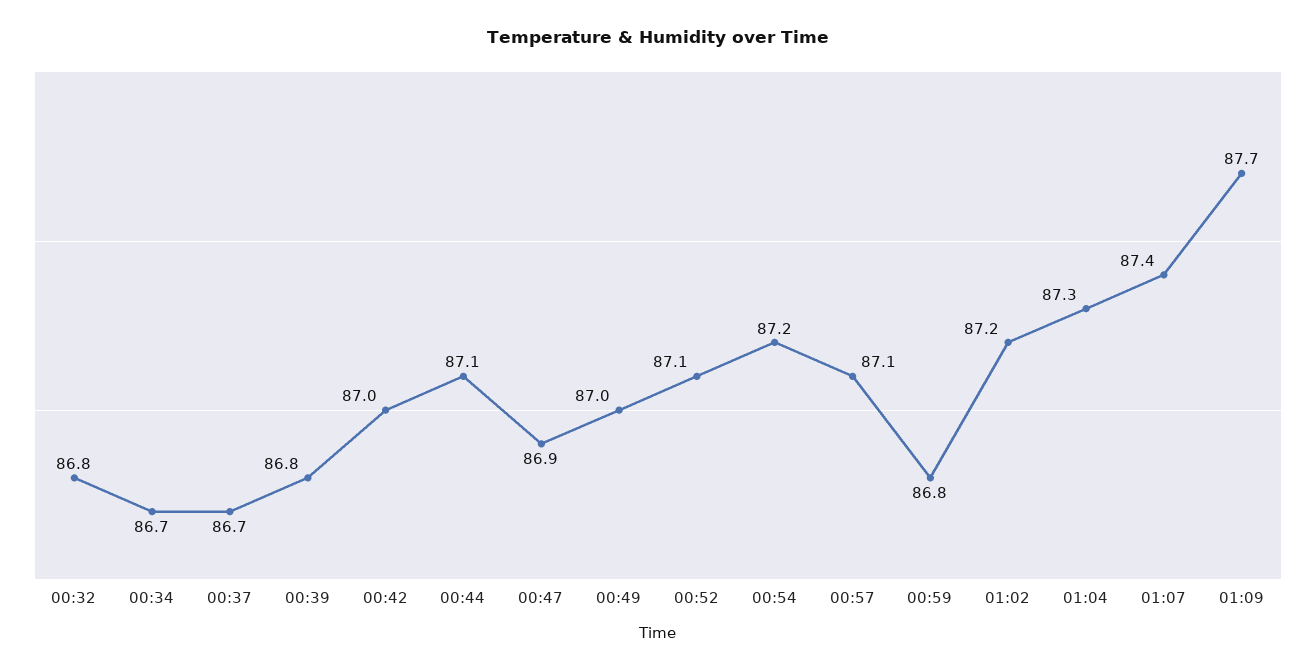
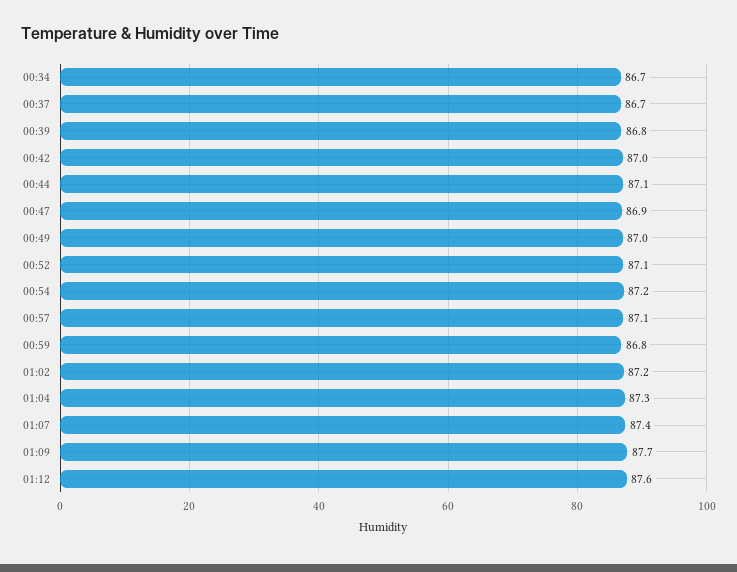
00:32: 86.8 -> none
01:12: none -> 87.6

